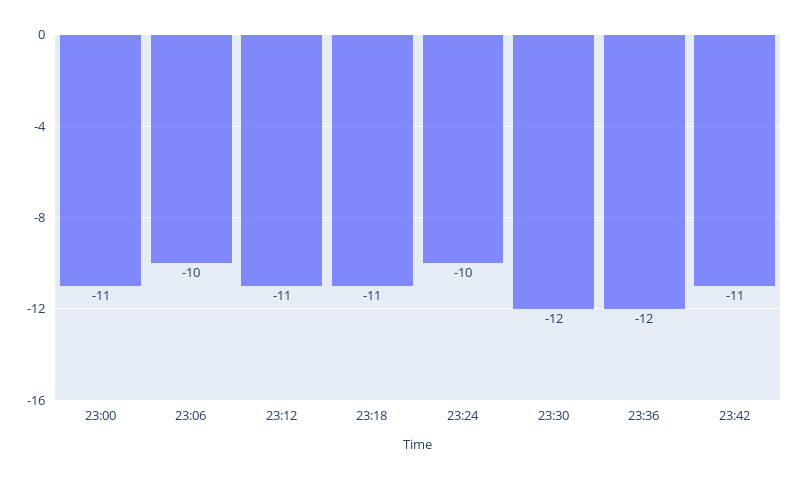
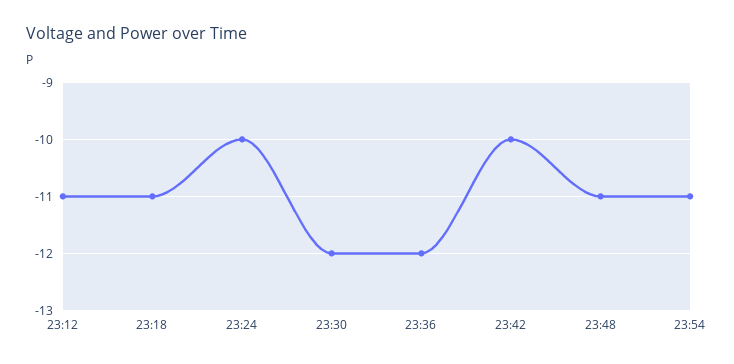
23:00: -11 -> none
23:06: -10 -> none
23:42: -11 -> -10
23:48: none -> -11
23:54: none -> -11

